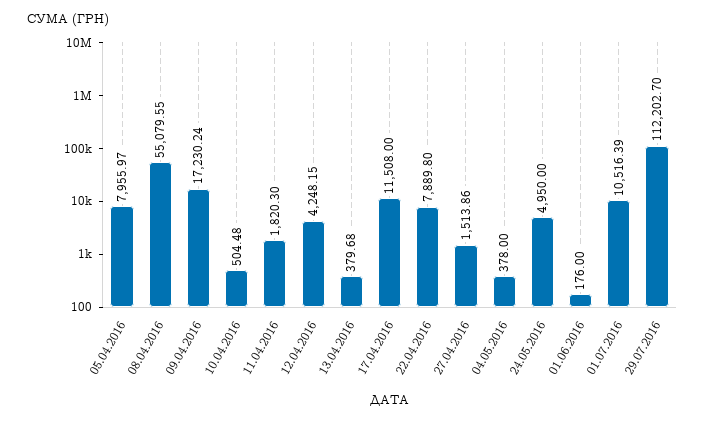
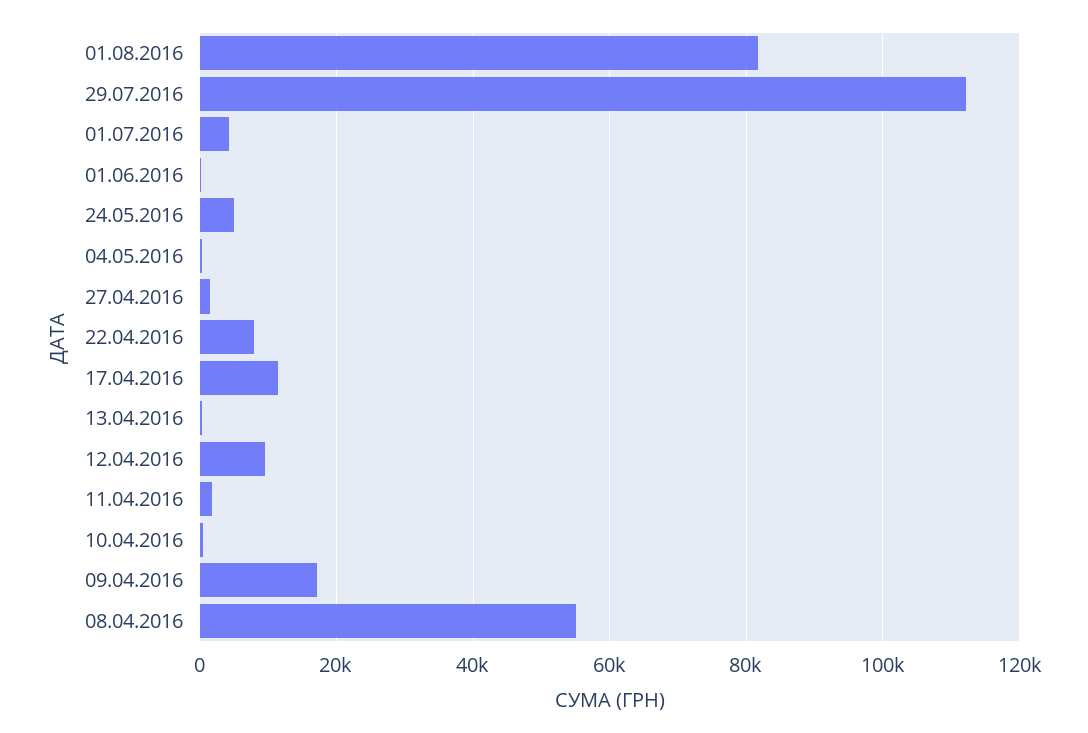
05.04.2016: 7955.97 -> none
12.04.2016: 4248.15 -> 10000
01.07.2016: 10516.39 -> 4000
01.08.2016: none -> 82000

